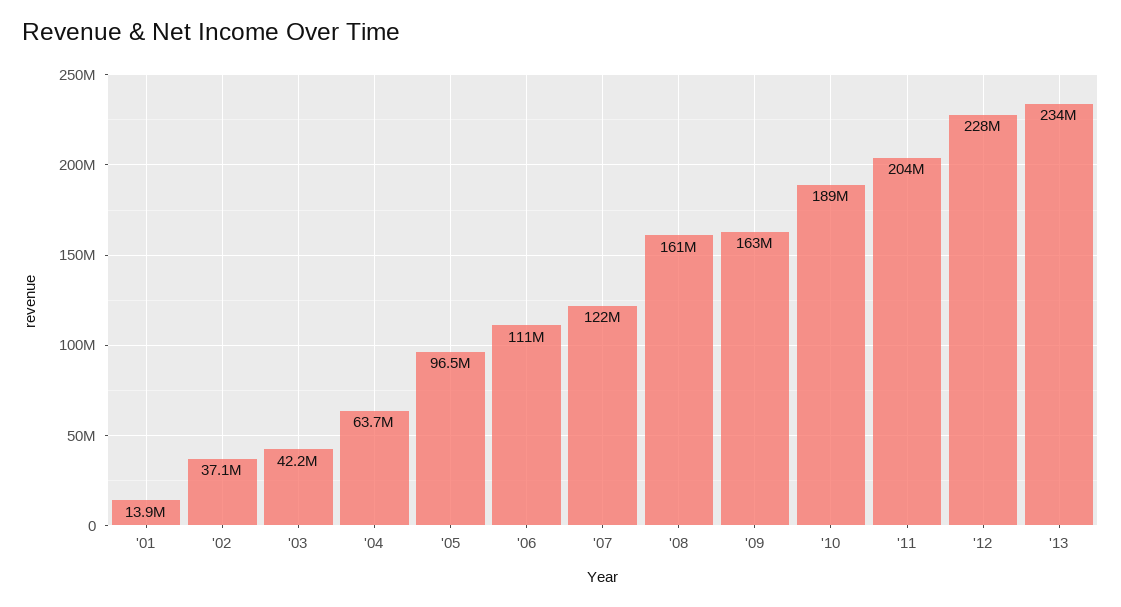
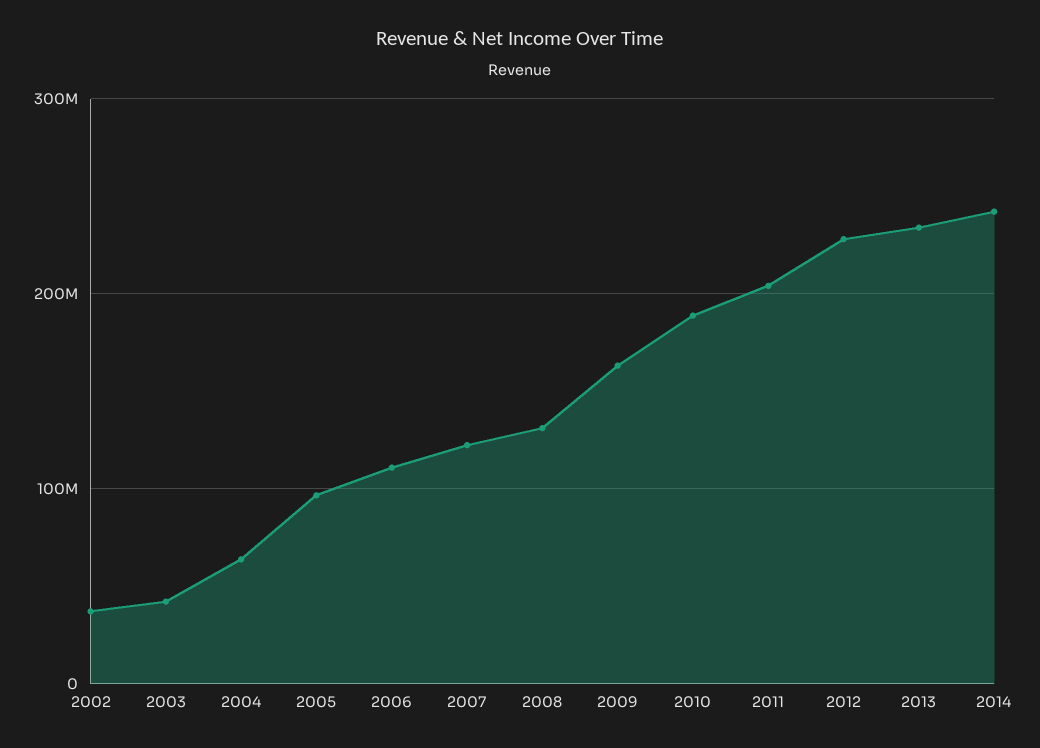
'01: 13900000 -> none
'08: 161000000 -> 130000000
2014: none -> 240000000

